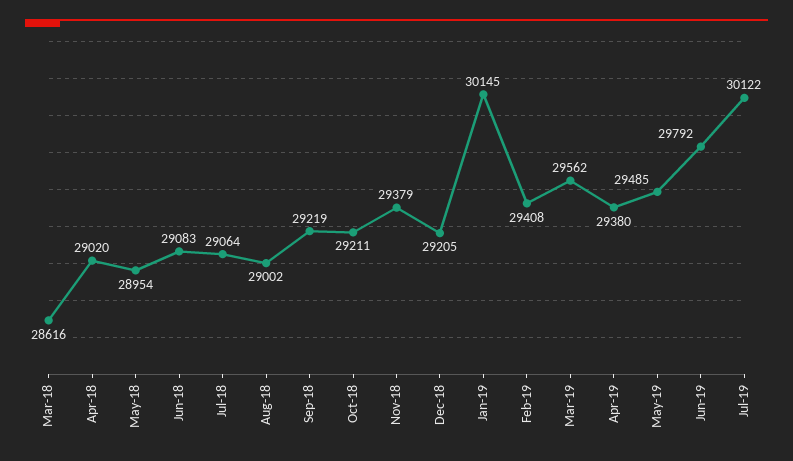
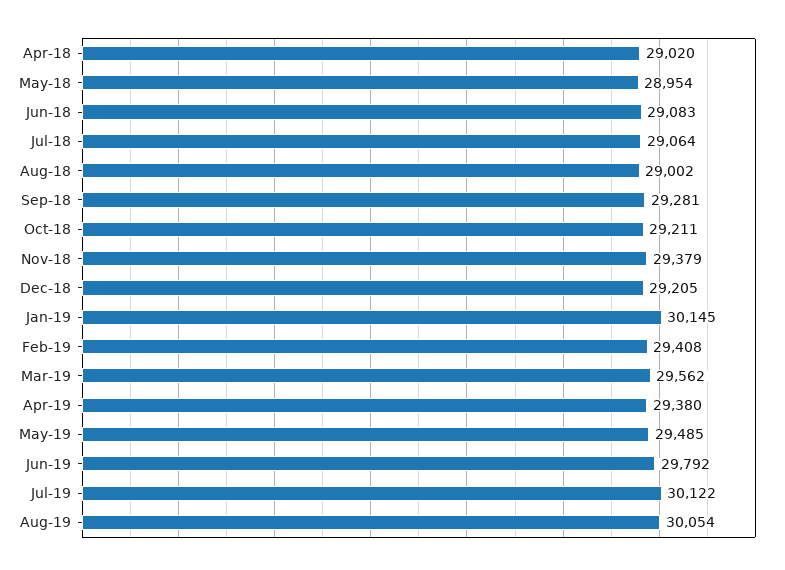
Mar-18: 28616 -> none
Sep-18: 29219 -> 29281
Aug-19: none -> 30054

